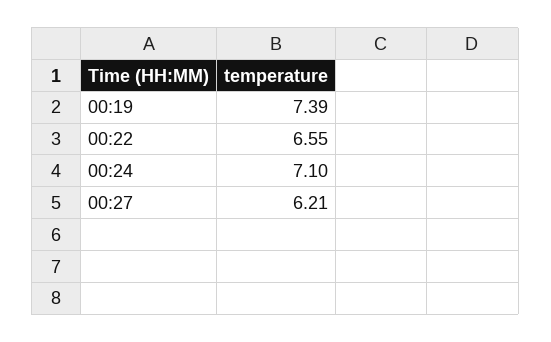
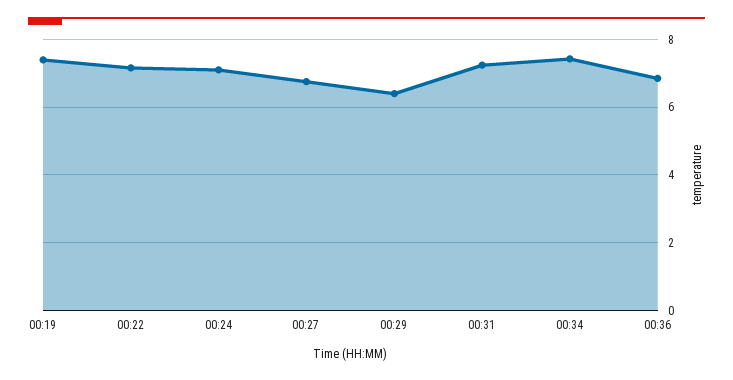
00:22: 6.55 -> 7.2
00:27: 6.21 -> 6.8
00:29: none -> 6.4
00:31: none -> 7.2
00:34: none -> 7.4
00:36: none -> 6.8

